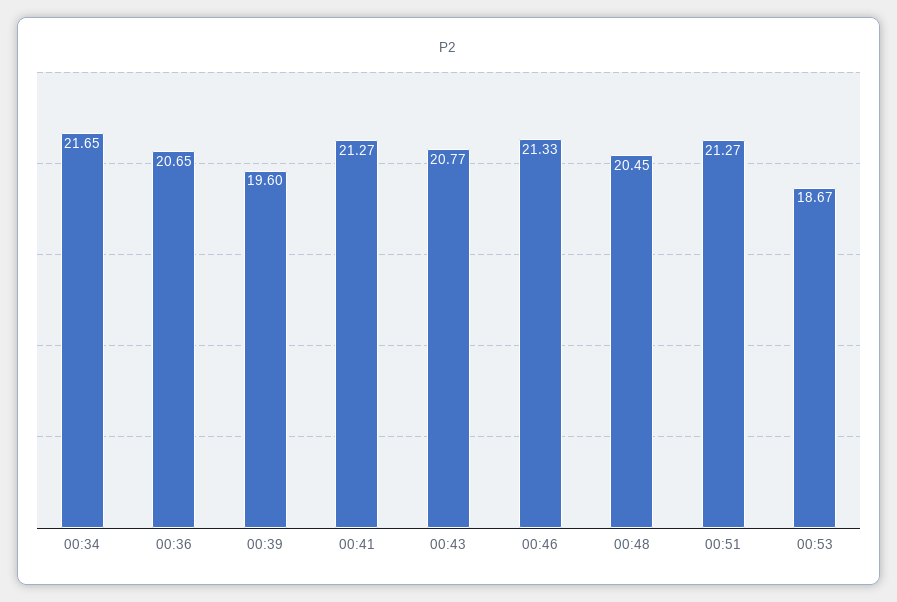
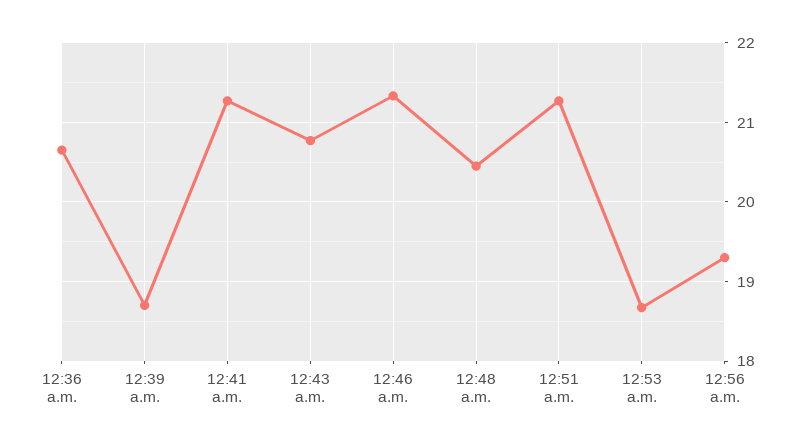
00:34: 21.65 -> none
00:39: 19.6 -> 18.7
12:56 a.m.: none -> 19.3

